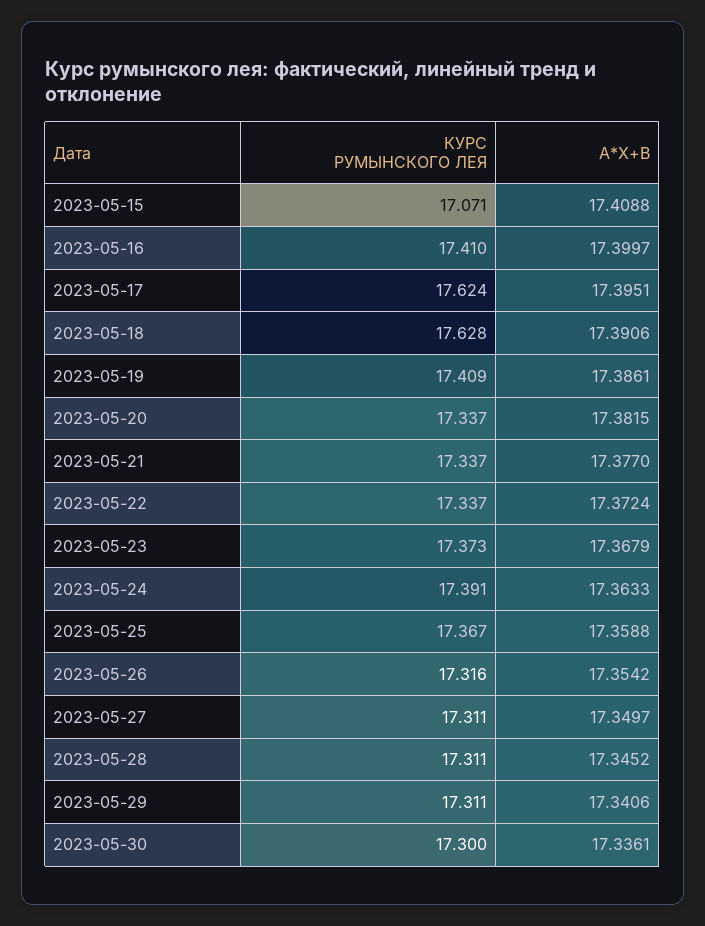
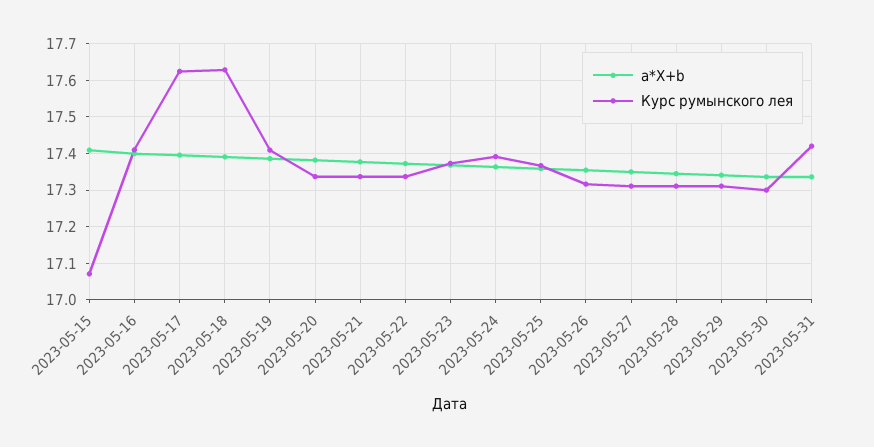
A*X+B, 2023-05-31: none -> 17.34
КУРС РУМЫНСКОГО ЛЕЯ, 2023-05-31: none -> 17.42

